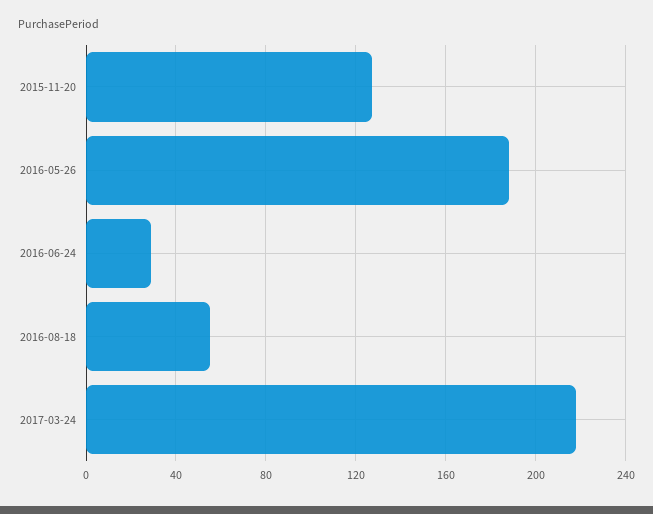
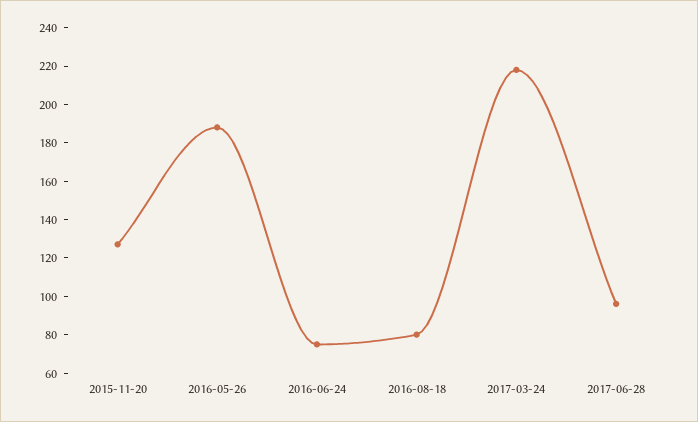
2016-06-24: 30 -> 75
2016-08-18: 55 -> 80
2017-06-28: none -> 95

